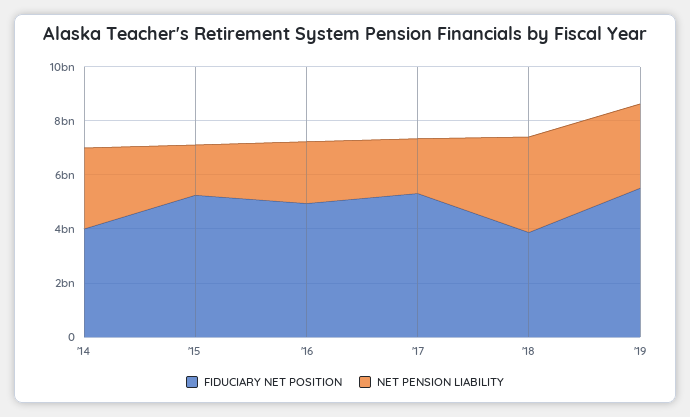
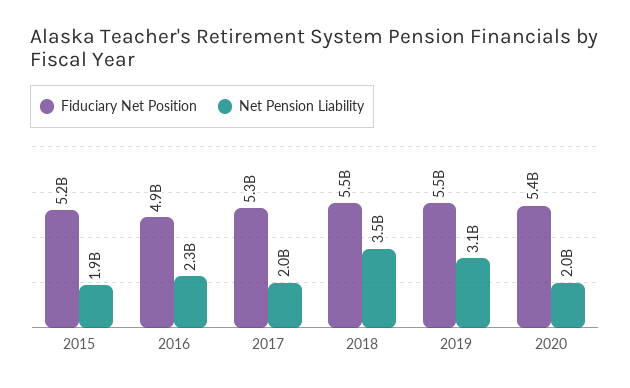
FIDUCIARY NET POSITION, '14: 4000000000 -> none
NET PENSION LIABILITY, '14: 3000000000 -> none
FIDUCIARY NET POSITION, '18: 4000000000 -> 5500000000
FIDUCIARY NET POSITION, 2020: none -> 5400000000
NET PENSION LIABILITY, 2020: none -> 2000000000

